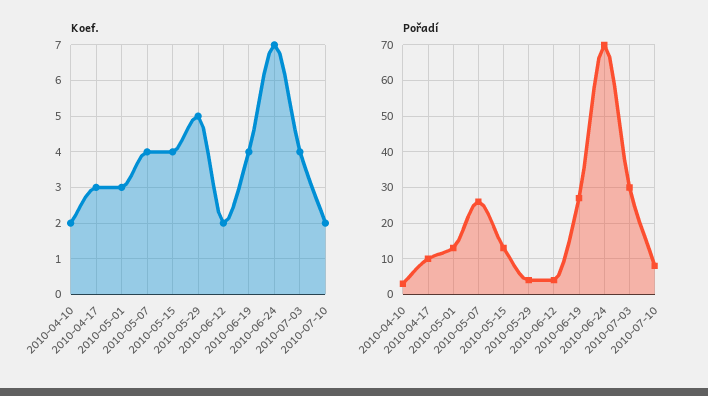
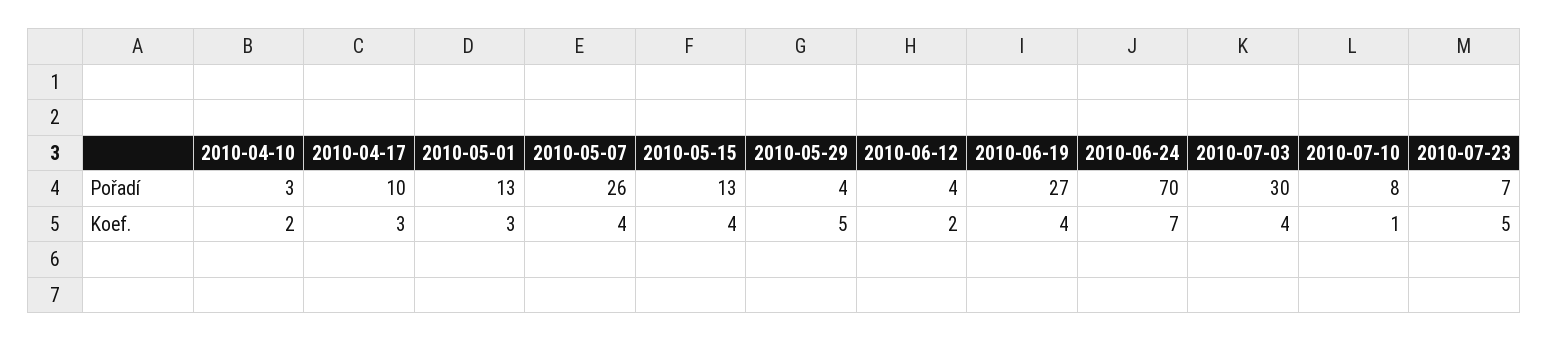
Koef., 2010-07-10: 2 -> 1
Pořadí, 2010-07-23: none -> 7
Koef., 2010-07-23: none -> 5

